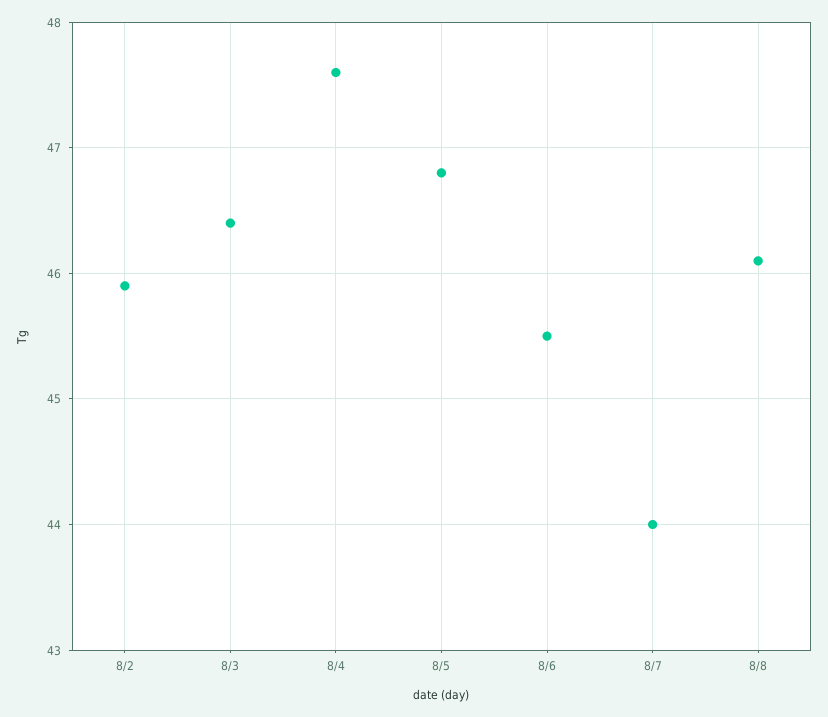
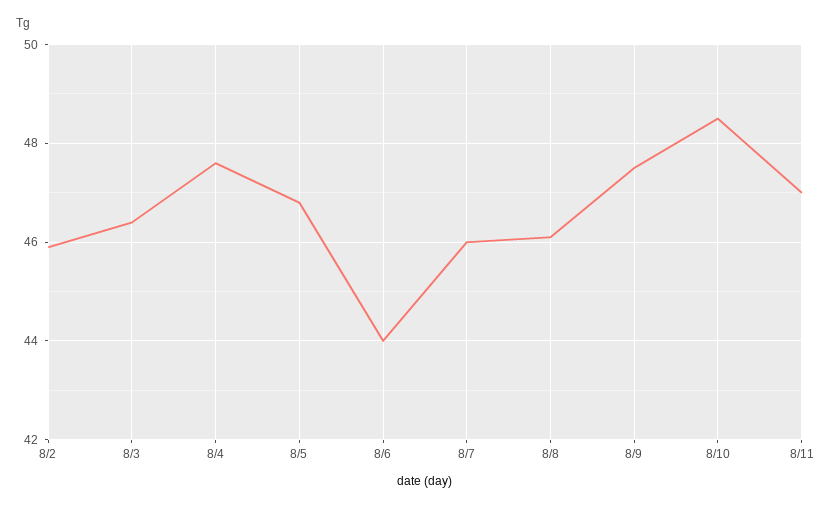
8/6: 45.5 -> 44
8/7: 44 -> 46
8/9: none -> 47.5
8/10: none -> 48.5
8/11: none -> 47

